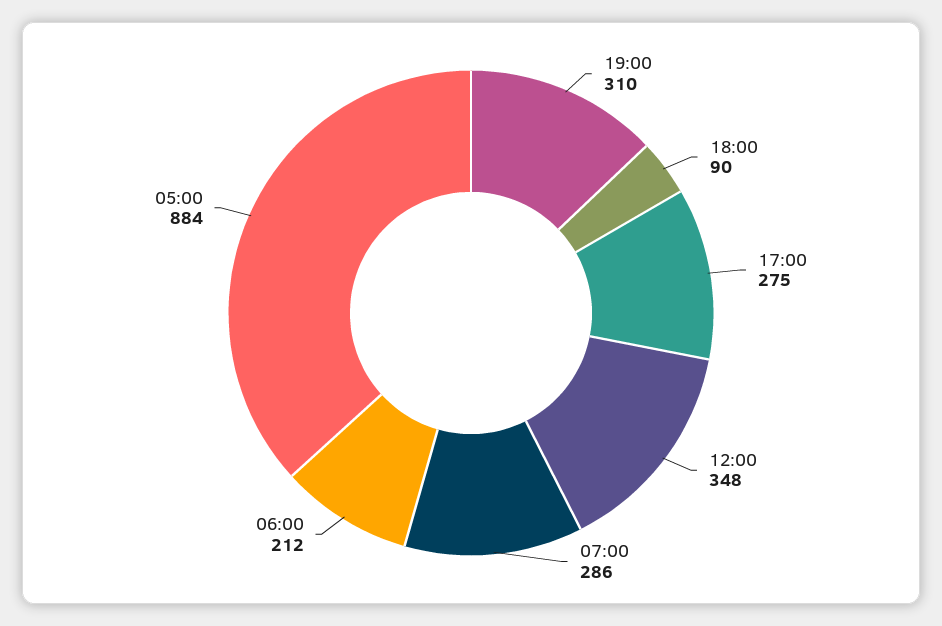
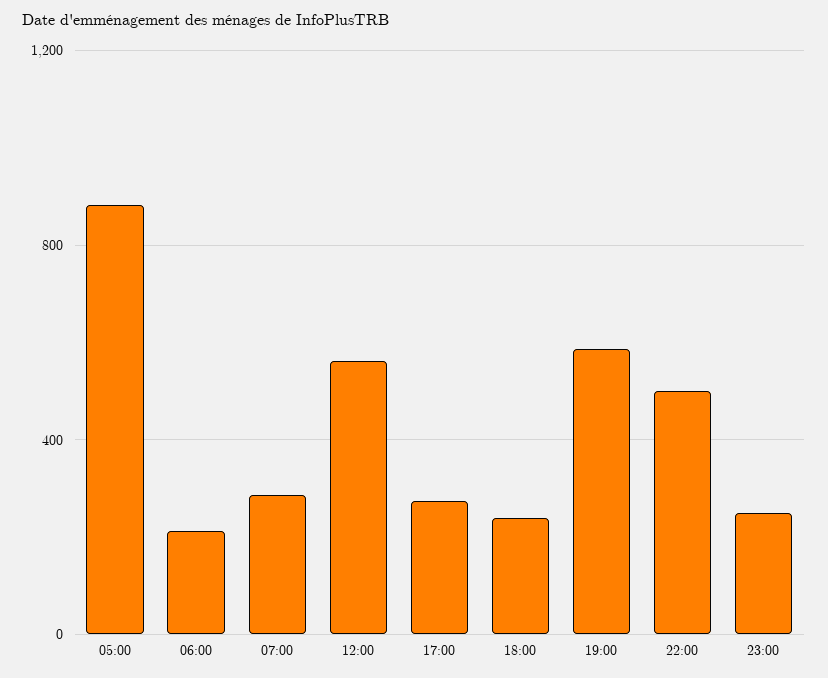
19:00: 310 -> 600
18:00: 90 -> 250
12:00: 348 -> 550
22:00: none -> 500
23:00: none -> 250

